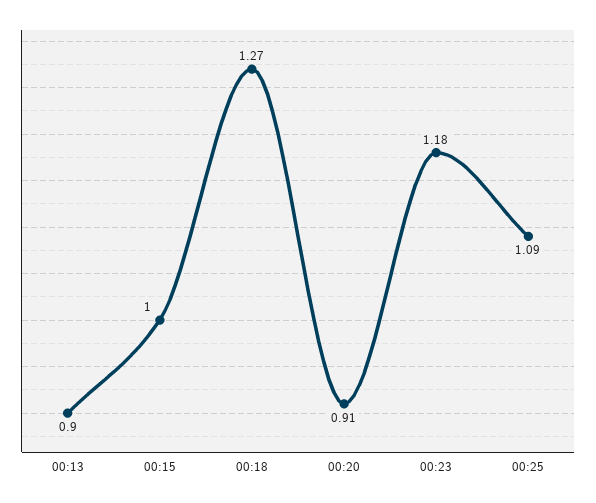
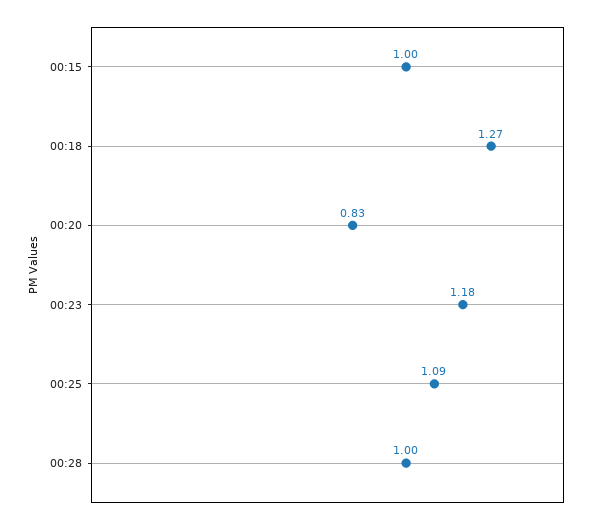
00:13: 0.9 -> none
00:20: 0.91 -> 0.83
00:28: none -> 1

